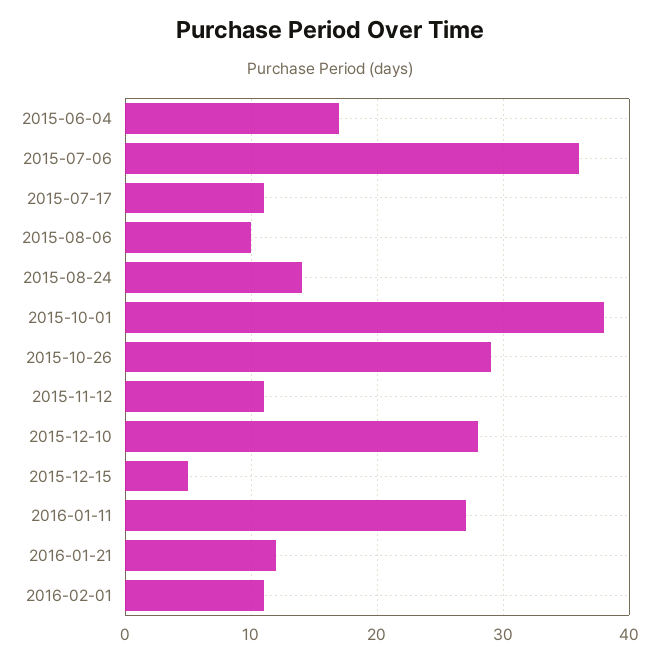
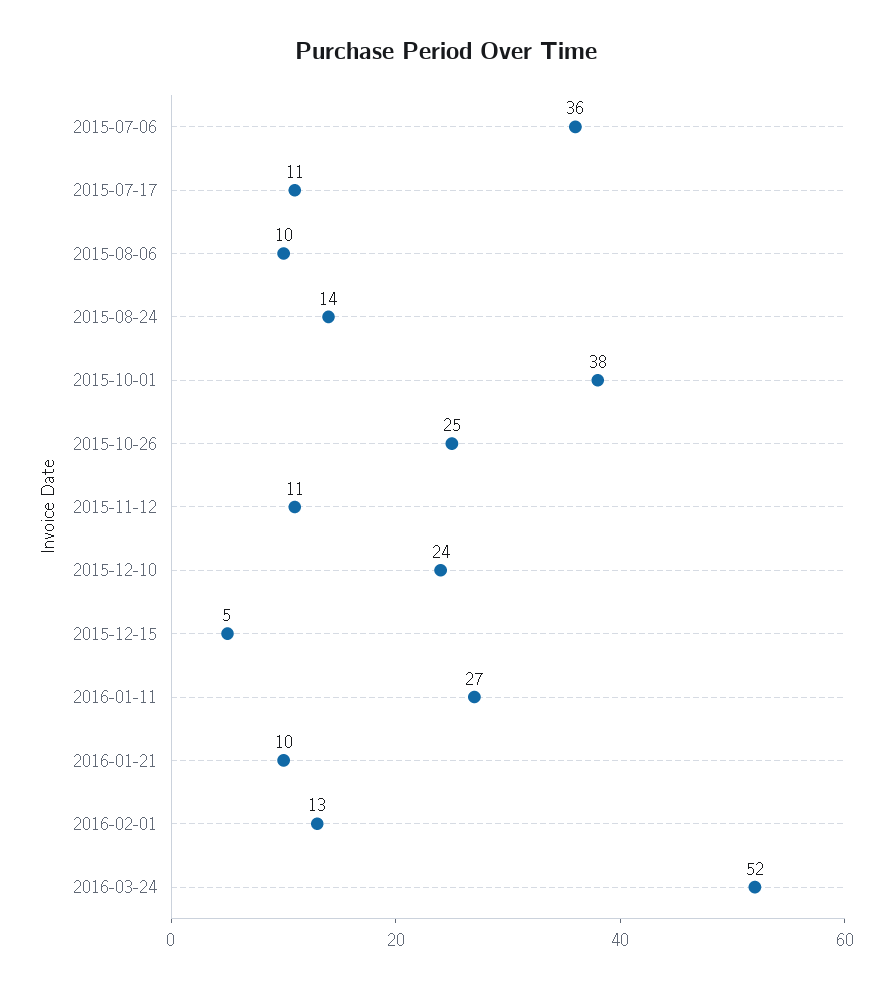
2015-06-04: 17 -> none
2015-10-26: 29 -> 25
2015-12-10: 28 -> 24
2016-01-21: 12 -> 10
2016-02-01: 11 -> 13
2016-03-24: none -> 52

